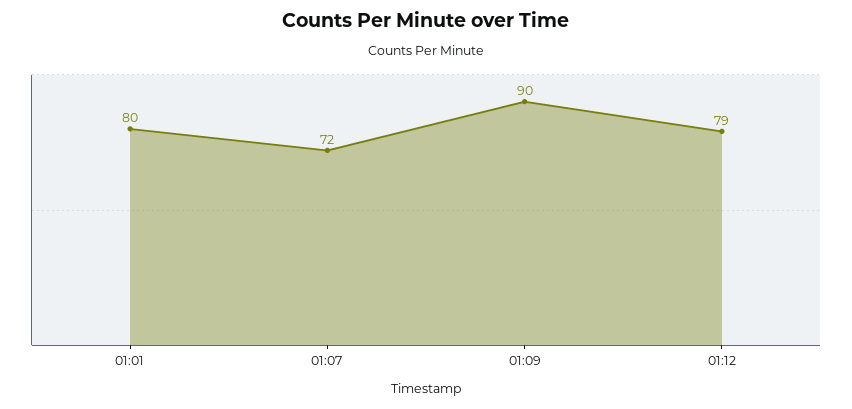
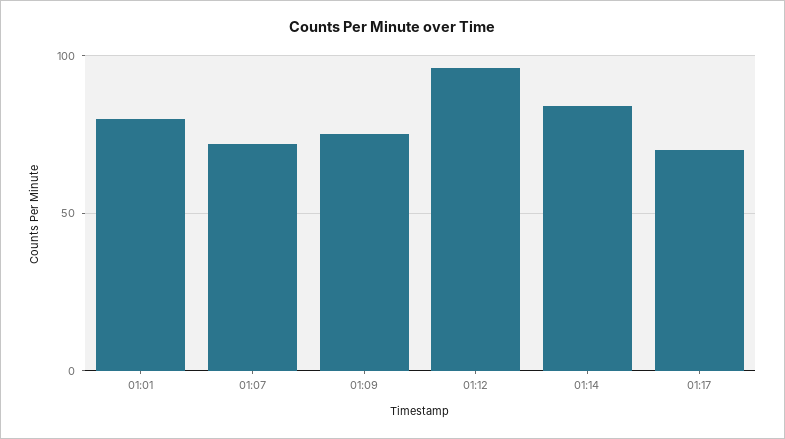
01:09: 90 -> 75
01:12: 79 -> 95
01:14: none -> 85
01:17: none -> 70

